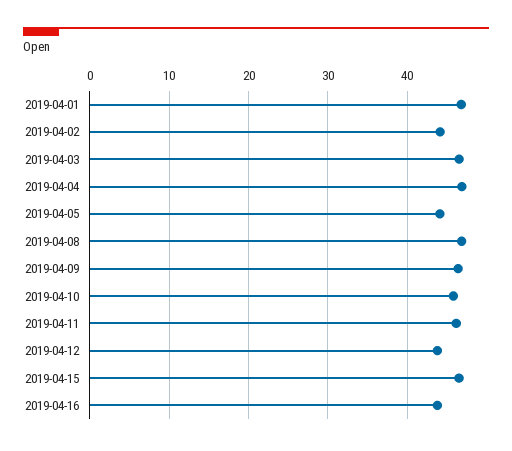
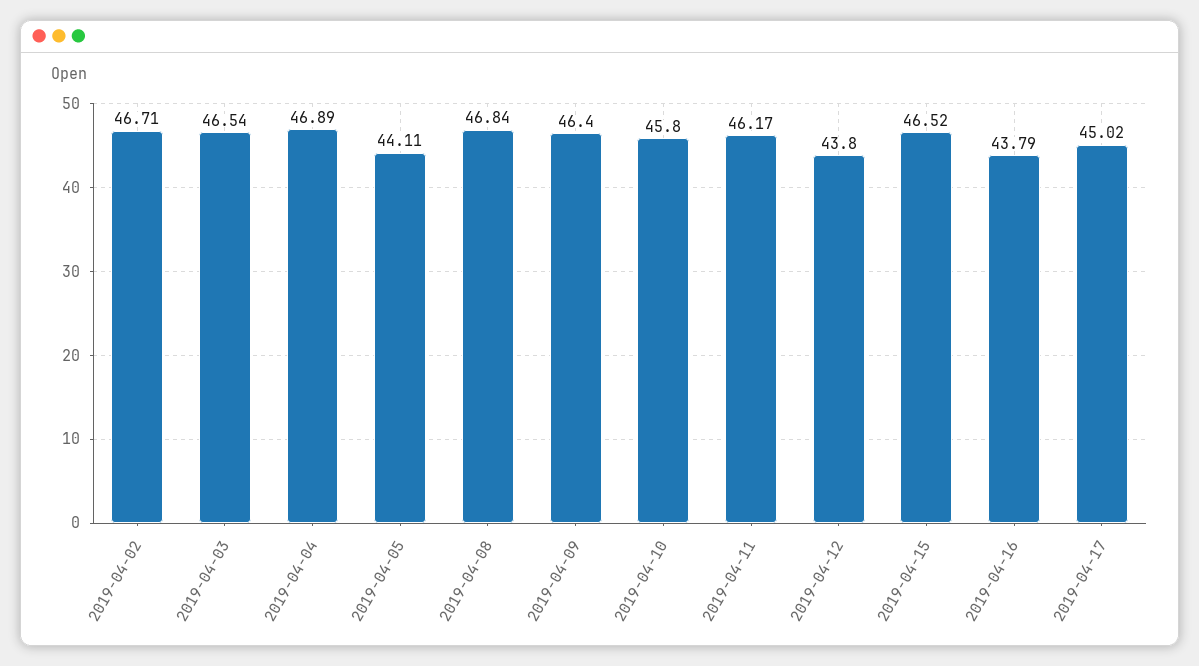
2019-04-01: 47 -> none
2019-04-02: 44 -> 46.71
2019-04-17: none -> 45.02

